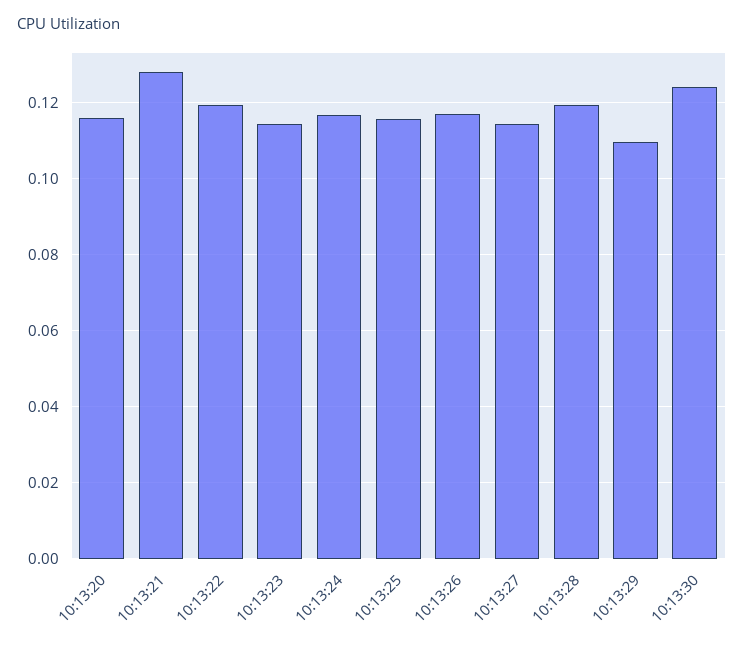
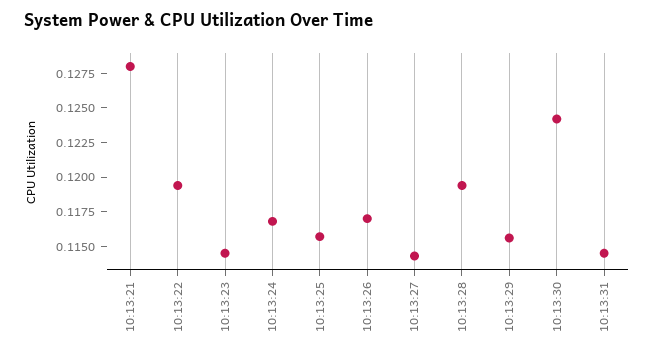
10:13:20: 0.116 -> none
10:13:29: 0.11 -> 0.115
10:13:31: none -> 0.115

